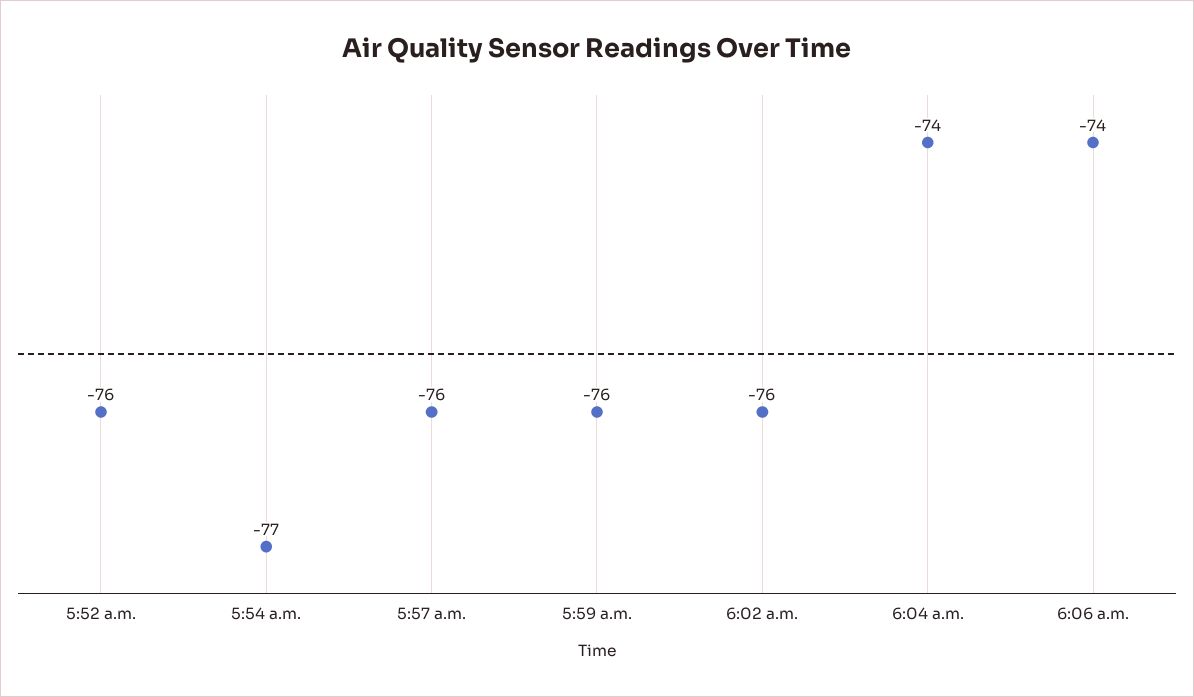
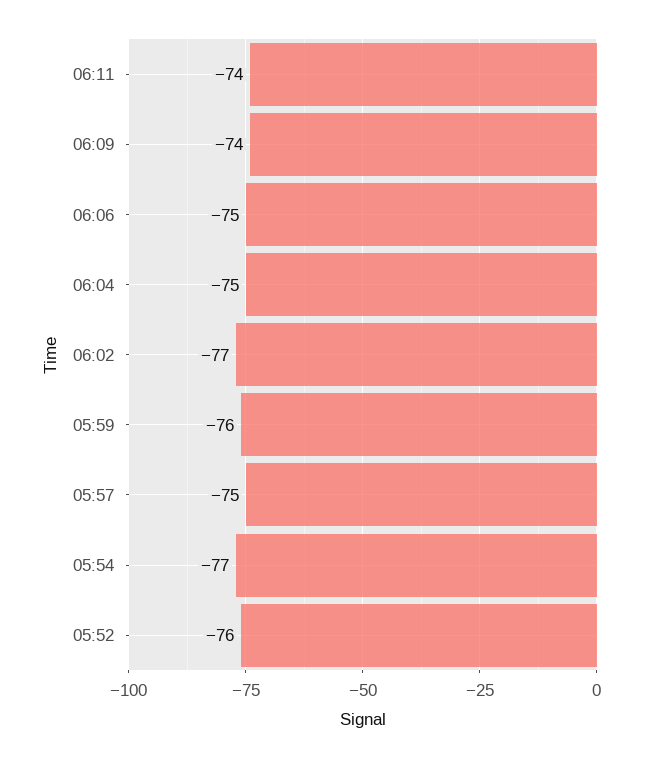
5:57 a.m.: -76 -> -75
6:02 a.m.: -76 -> -77
6:04 a.m.: -74 -> -75
6:06 a.m.: -74 -> -75
06:11: none -> -74
06:09: none -> -74

